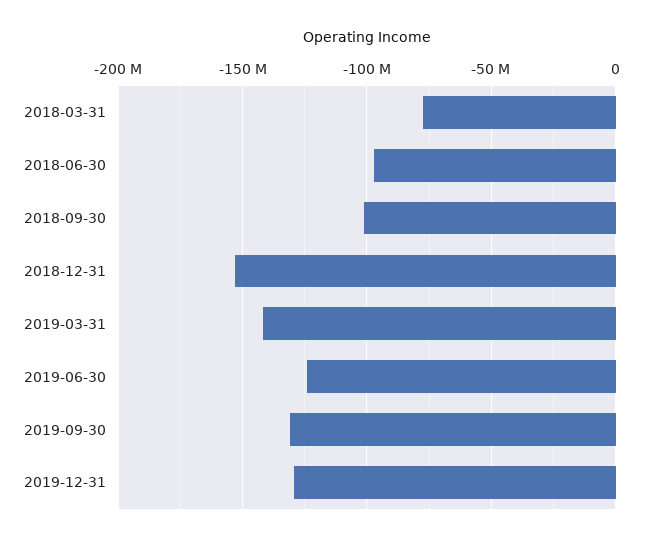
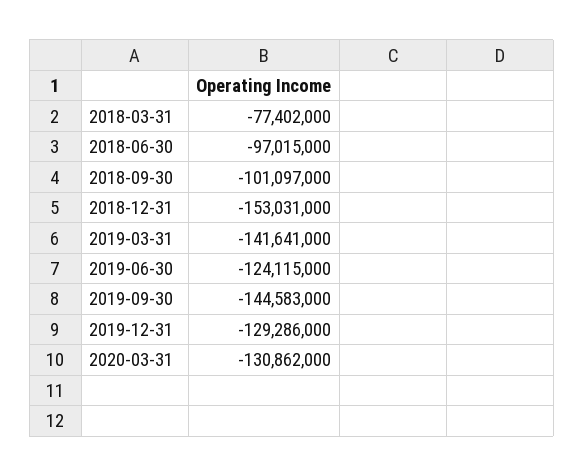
2019-09-30: -130000000 -> -144583000
2020-03-31: none -> -130862000

